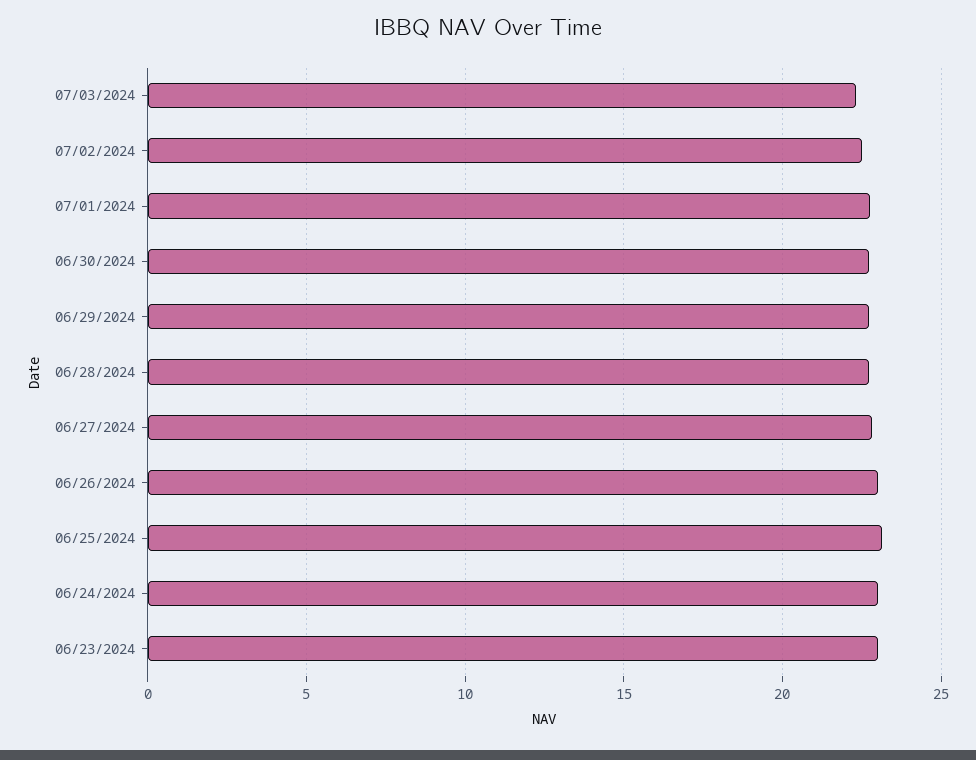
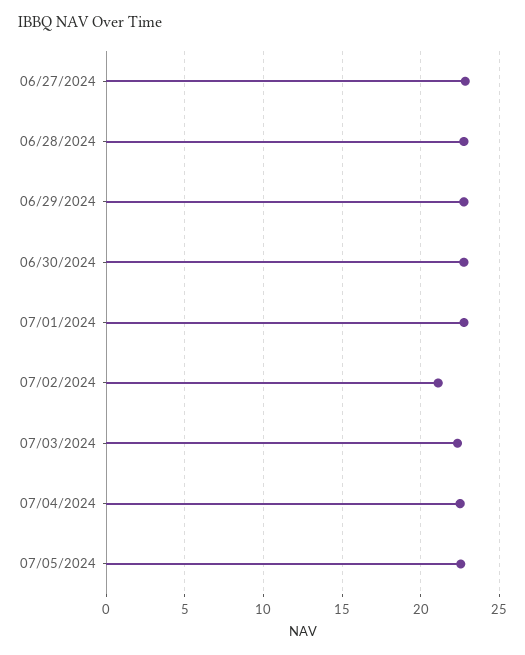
07/02/2024: 22.5 -> 21
06/26/2024: 23 -> none
06/25/2024: 23 -> none
06/24/2024: 23 -> none
06/23/2024: 23 -> none
07/04/2024: none -> 22.5
07/05/2024: none -> 22.5

